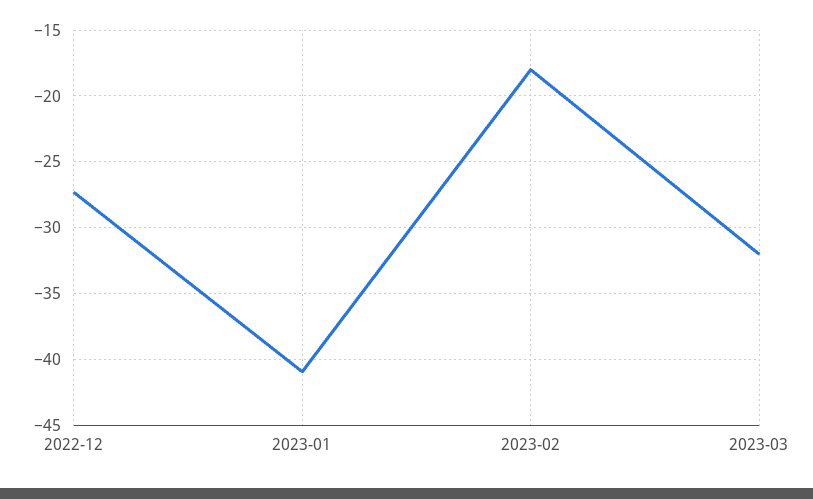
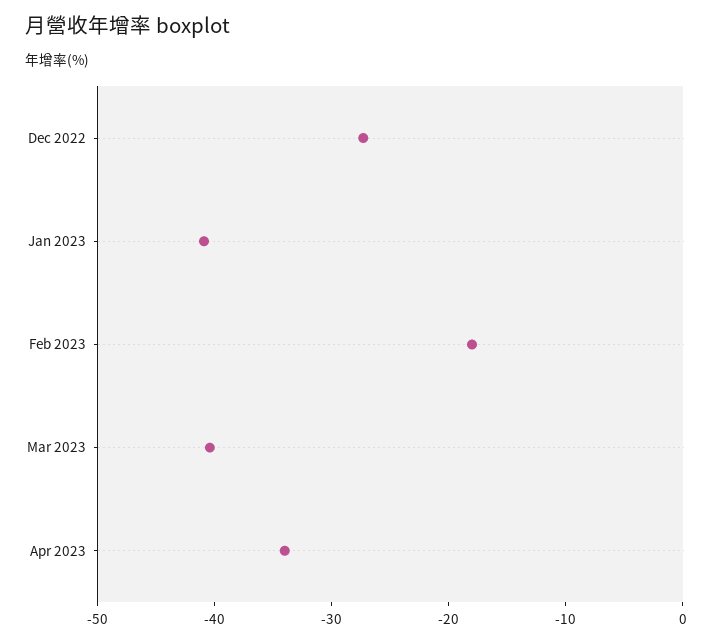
2023-03: -32 -> -40
Apr 2023: none -> -34

